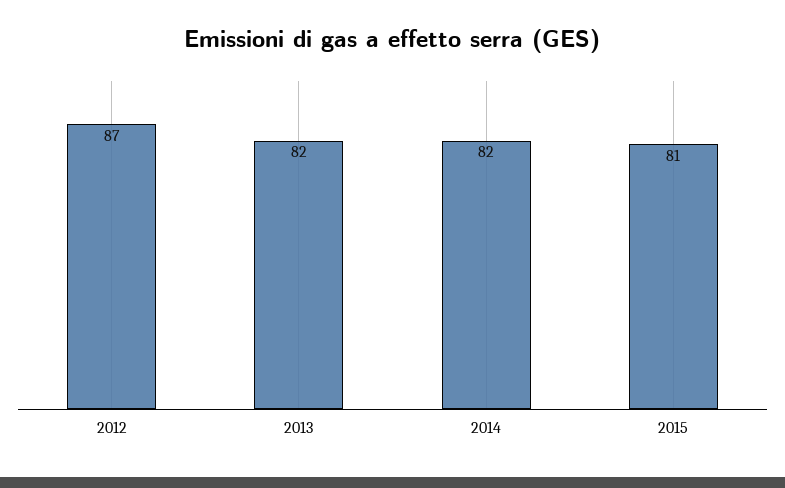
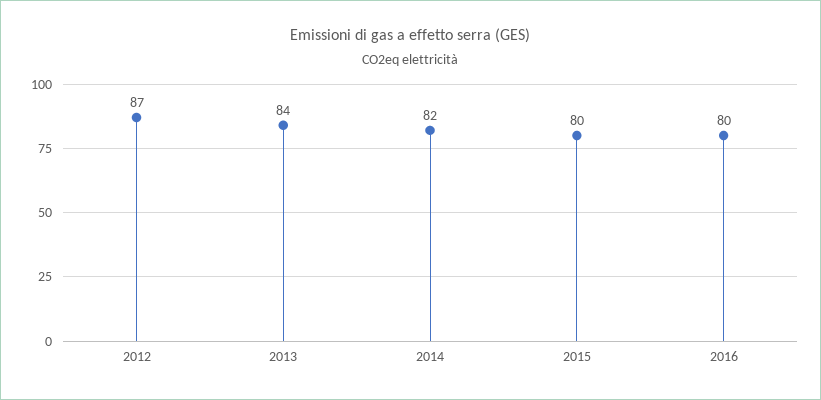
2013: 82 -> 84
2015: 81 -> 80
2016: none -> 80

